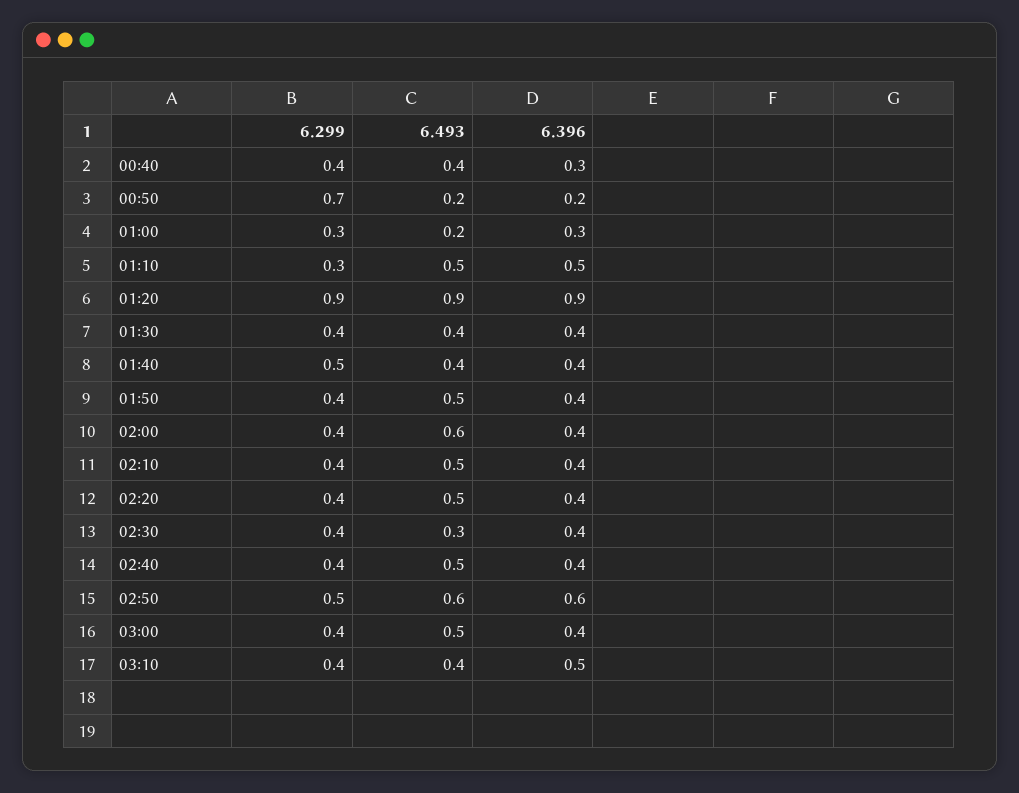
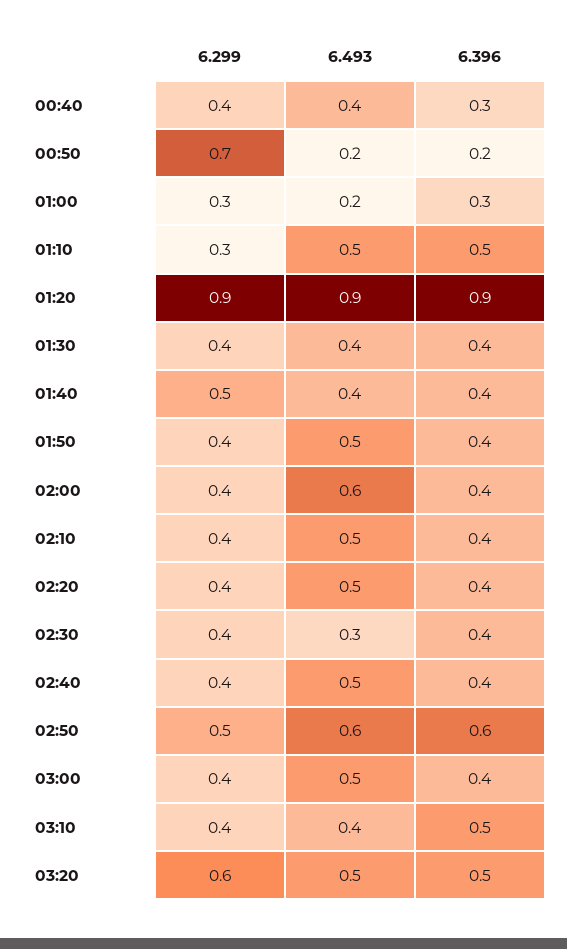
6.299, 03:20: none -> 0.6
6.493, 03:20: none -> 0.5
6.396, 03:20: none -> 0.5

